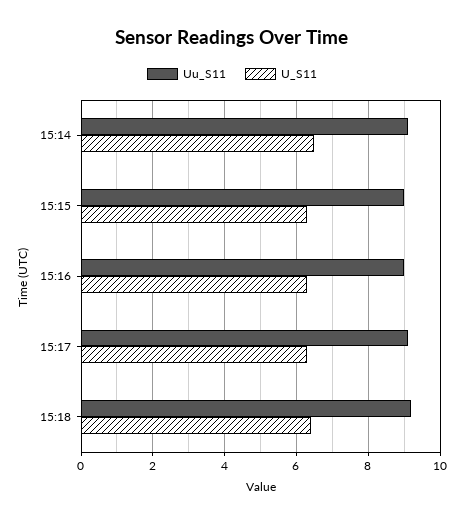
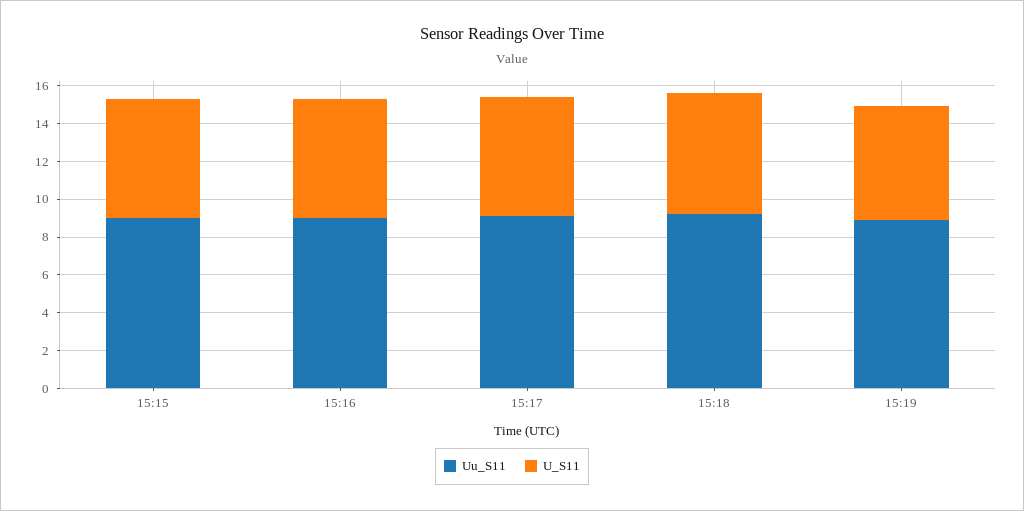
Uu_S11, 15:14: 9 -> none
U_S11, 15:14: 6.5 -> none
Uu_S11, 15:19: none -> 9
U_S11, 15:19: none -> 6

